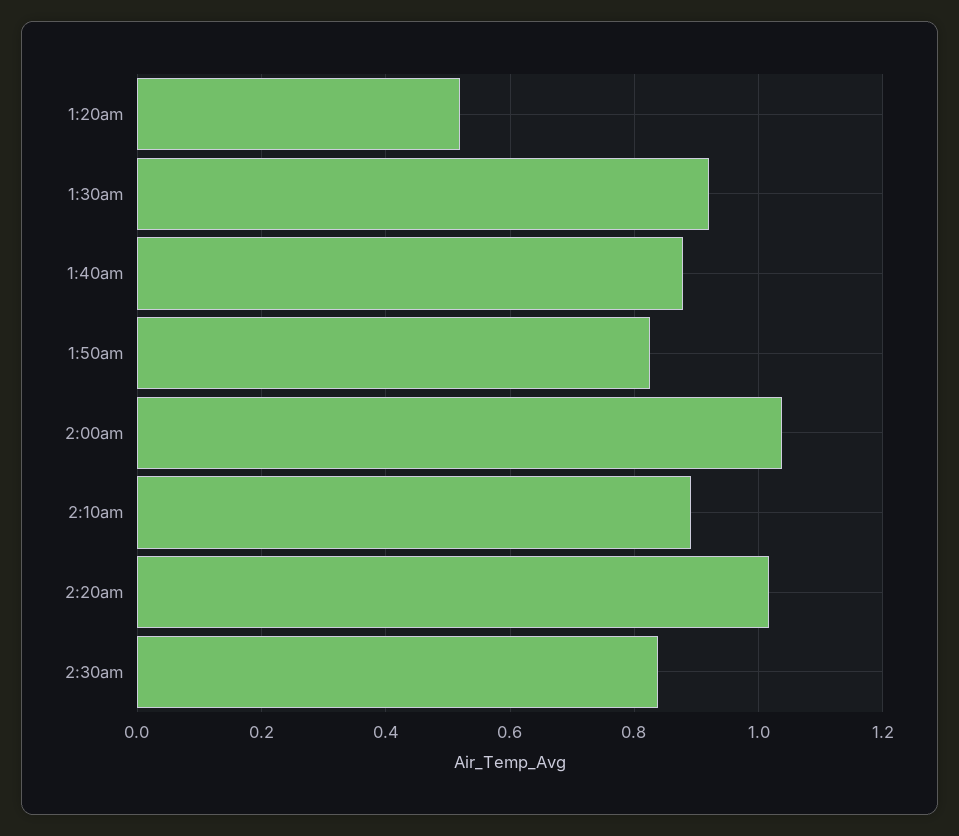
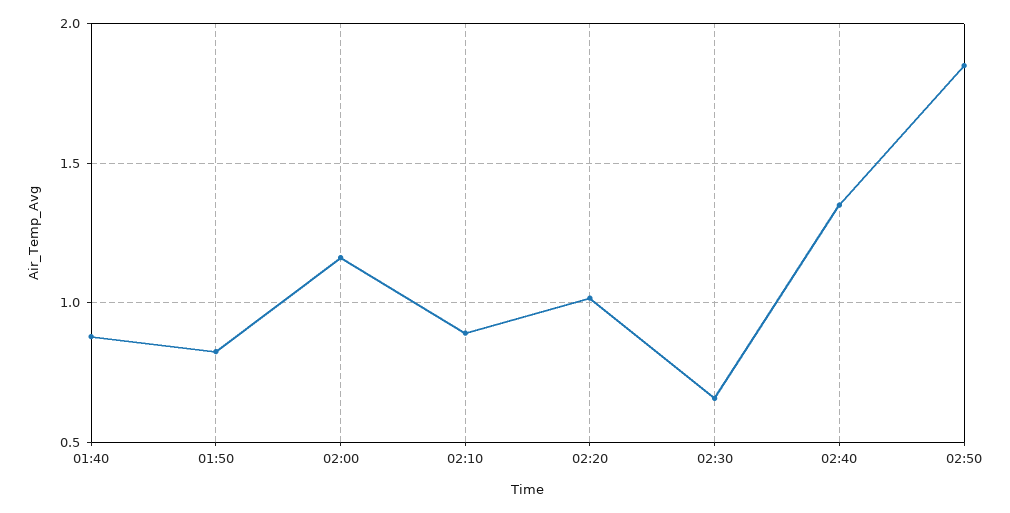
1:20am: 0.52 -> none
1:30am: 0.92 -> none
2:00am: 1.04 -> 1.15
2:30am: 0.84 -> 0.65
02:40: none -> 1.35
02:50: none -> 1.85

